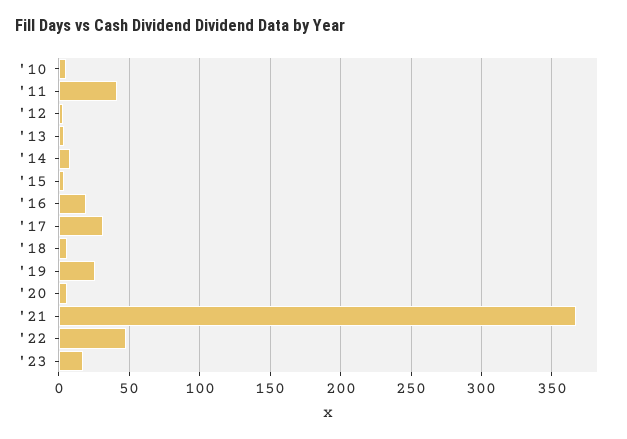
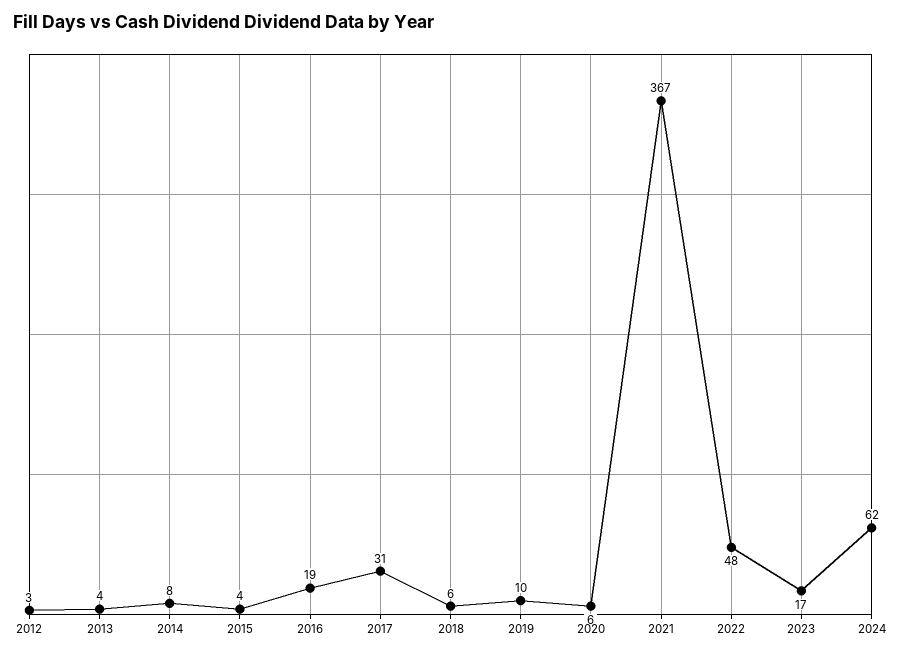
'10: 5 -> none
'11: 40 -> none
'19: 25 -> 10
2024: none -> 62

